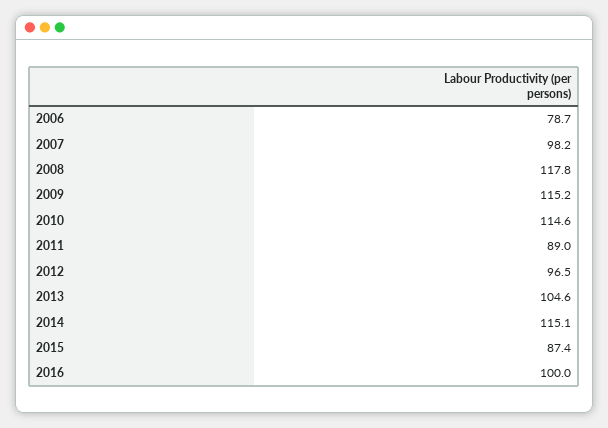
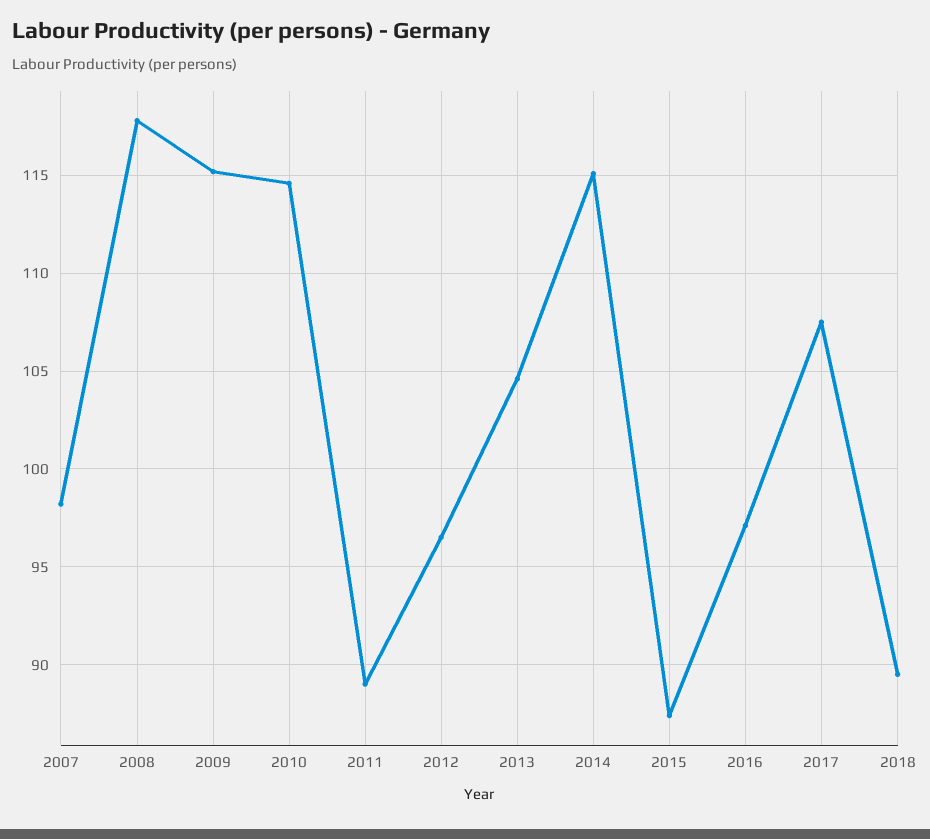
2006: 78.7 -> none
2016: 100 -> 97
2017: none -> 107.5
2018: none -> 89.5

